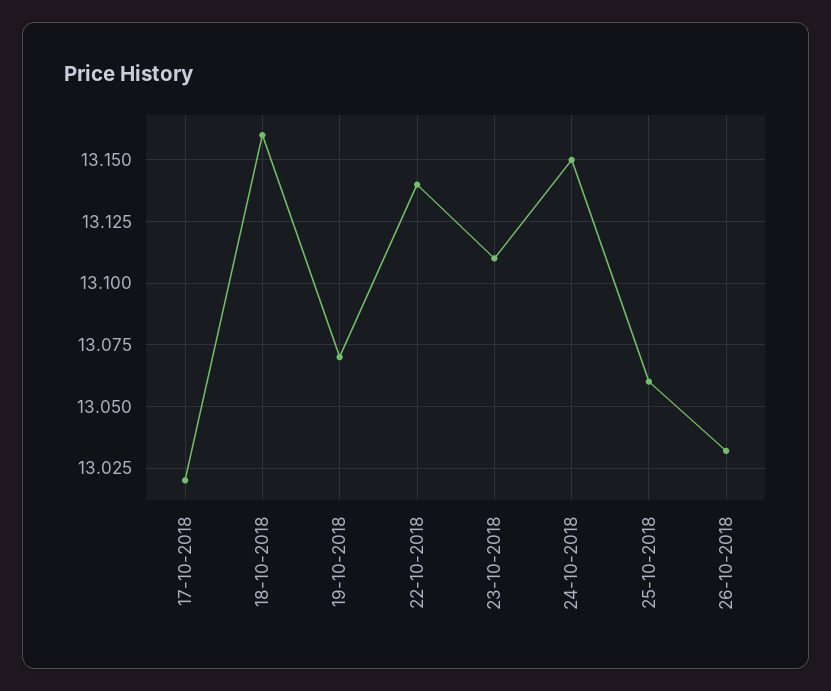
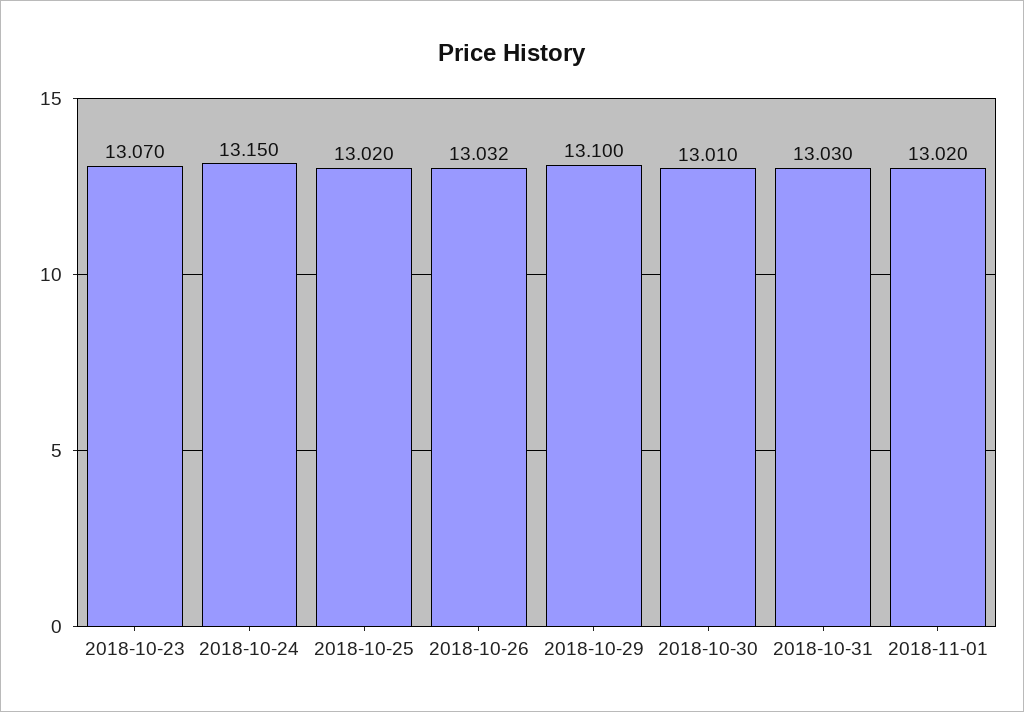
17-10-2018: 13.02 -> none
18-10-2018: 13.16 -> none
19-10-2018: 13.07 -> none
22-10-2018: 13.14 -> none
23-10-2018: 13.11 -> 13.07
25-10-2018: 13.06 -> 13.02
2018-10-29: none -> 13.1
2018-10-30: none -> 13.01
2018-10-31: none -> 13.03
2018-11-01: none -> 13.02

